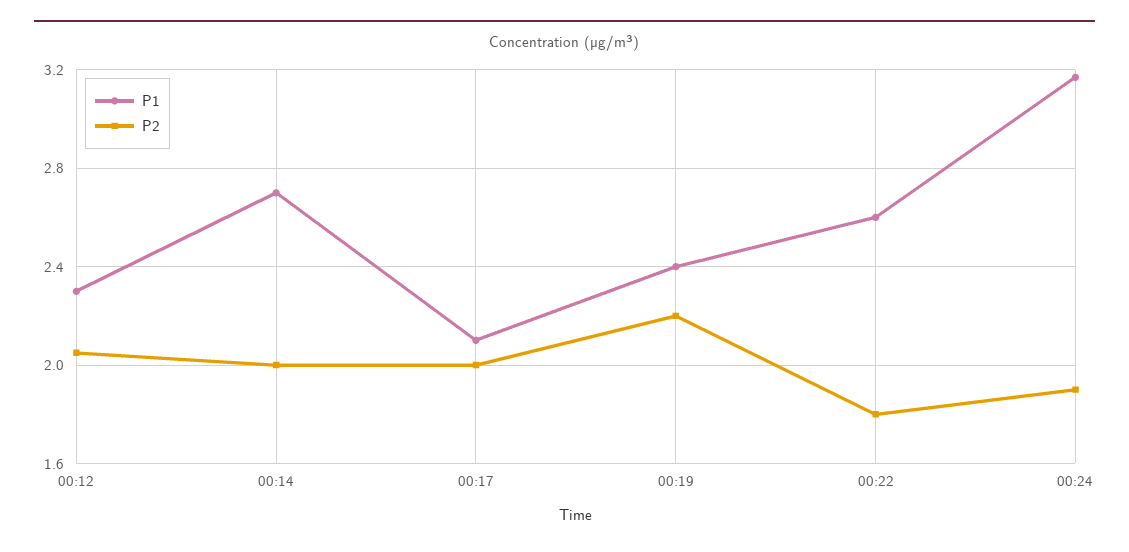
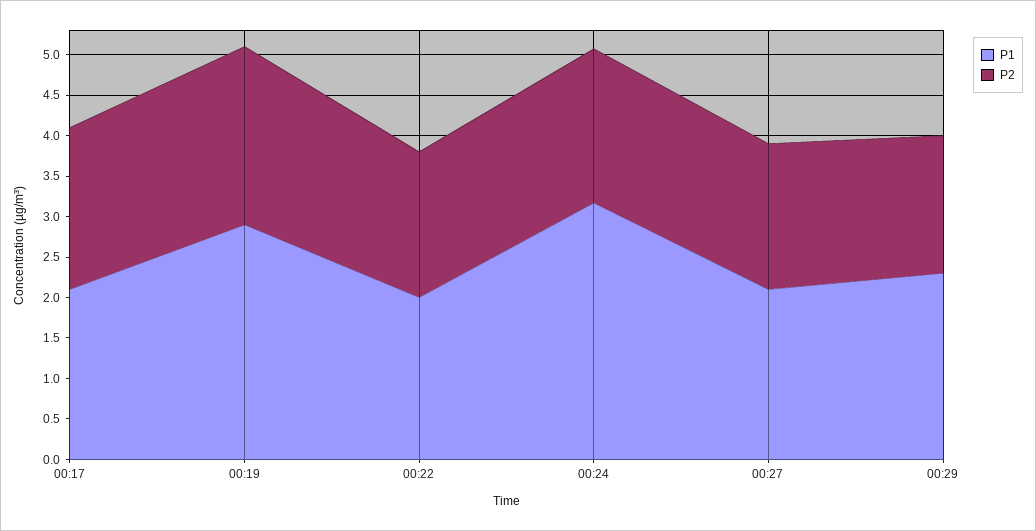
P1, 00:12: 2.3 -> none
P2, 00:12: 2.05 -> none
P1, 00:14: 2.7 -> none
P2, 00:14: 2 -> none
P1, 00:19: 2.4 -> 2.9
P1, 00:22: 2.6 -> 2
P1, 00:27: none -> 2.1
P2, 00:27: none -> 1.8
P1, 00:29: none -> 2.3
P2, 00:29: none -> 1.7

